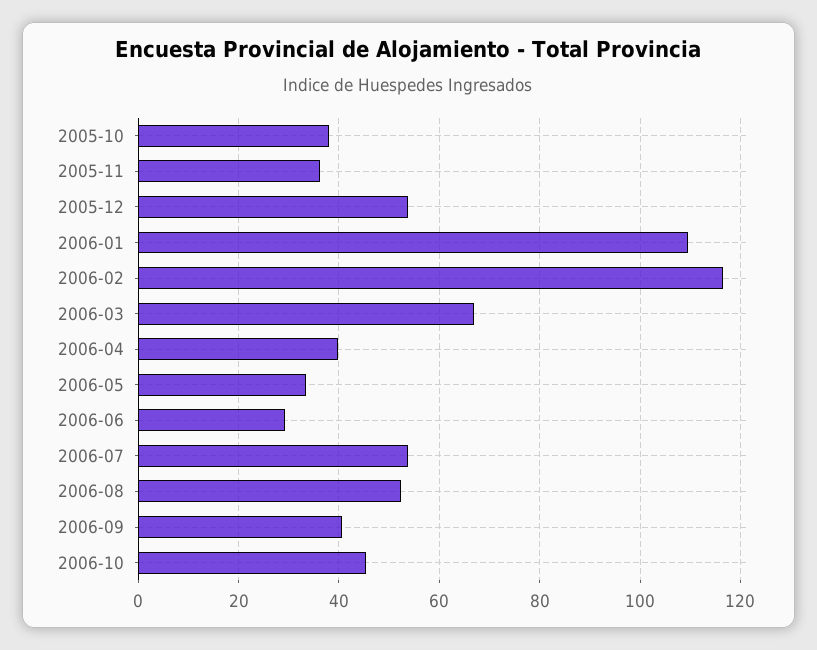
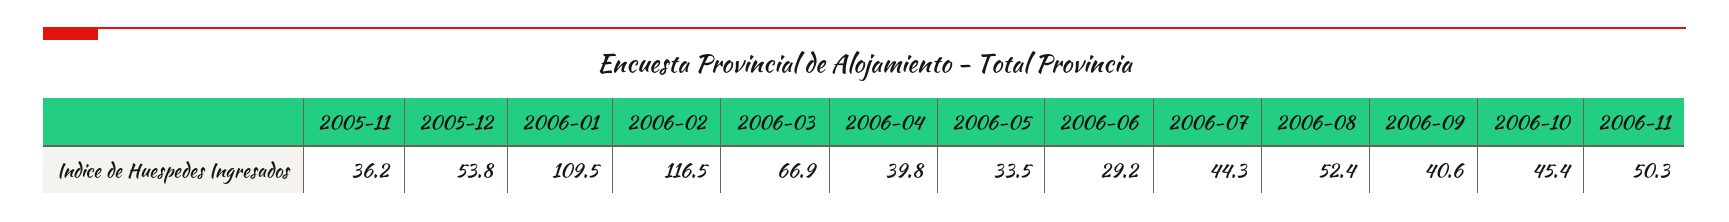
2005-10: 38 -> none
2006-07: 54 -> 44.3
2006-11: none -> 50.3

